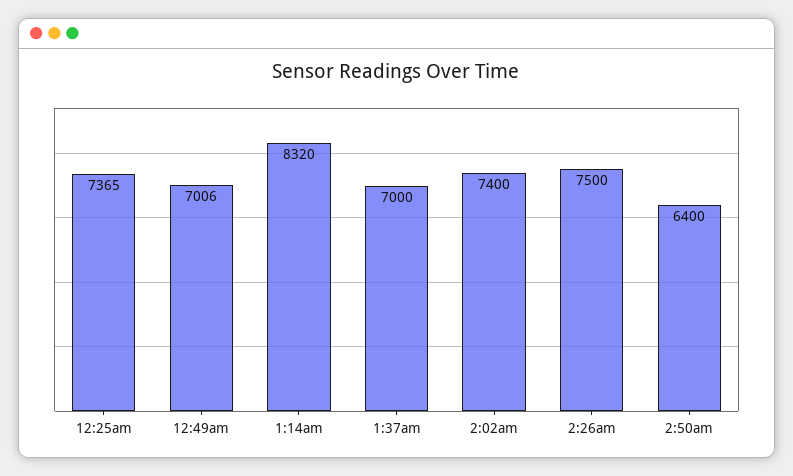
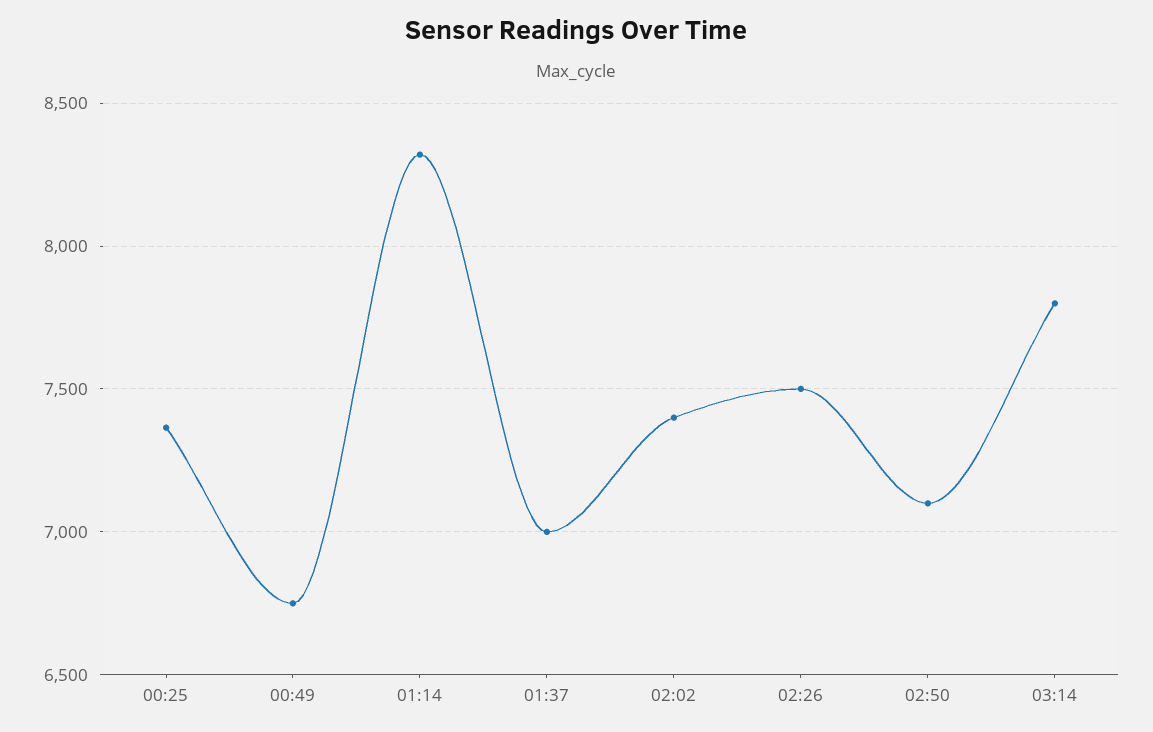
12:49am: 7006 -> 6750
2:50am: 6400 -> 7100
03:14: none -> 7800

